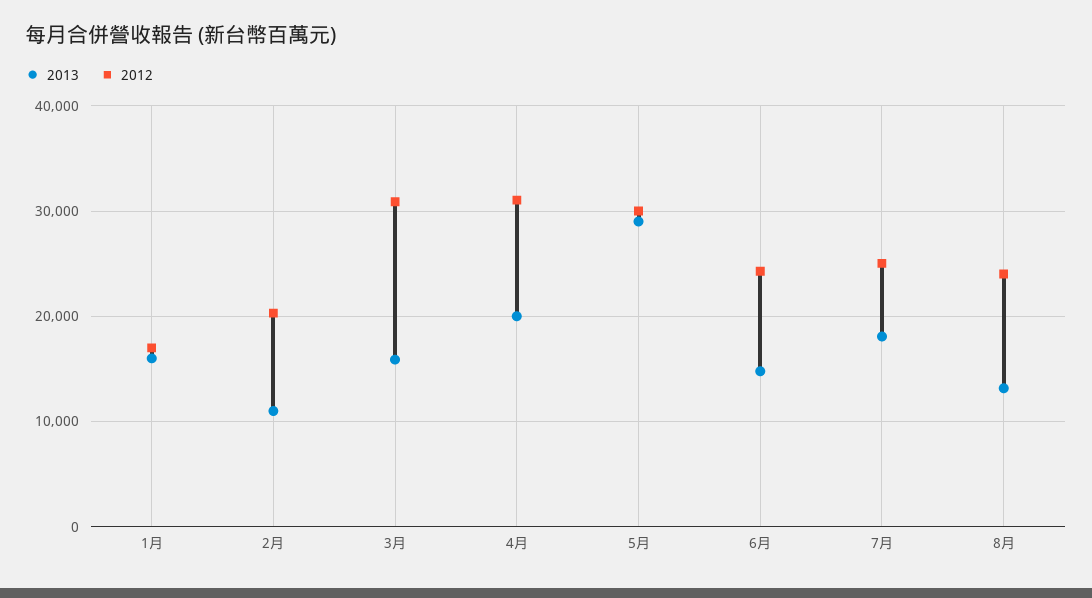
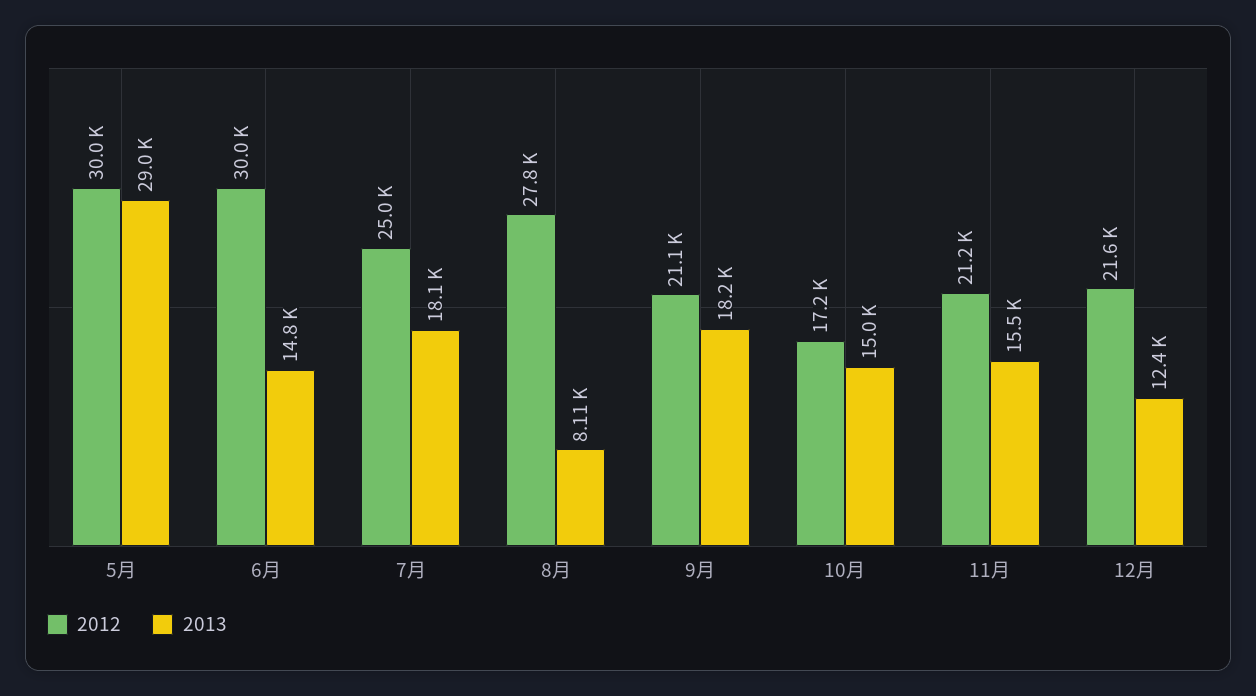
2013, 1月: 16000 -> none
2012, 1月: 17000 -> none
2013, 2月: 11000 -> none
2012, 2月: 20000 -> none
2013, 3月: 16000 -> none
2012, 3月: 31000 -> none
2013, 4月: 20000 -> none
2012, 4月: 31000 -> none
2012, 6月: 24000 -> 30000
2013, 8月: 13000 -> 8110
2012, 8月: 24000 -> 27800
2012, 9月: none -> 21100
2013, 9月: none -> 18200
2012, 10月: none -> 17200
2013, 10月: none -> 15000
2012, 11月: none -> 21200
2013, 11月: none -> 15500
2012, 12月: none -> 21600
2013, 12月: none -> 12400

